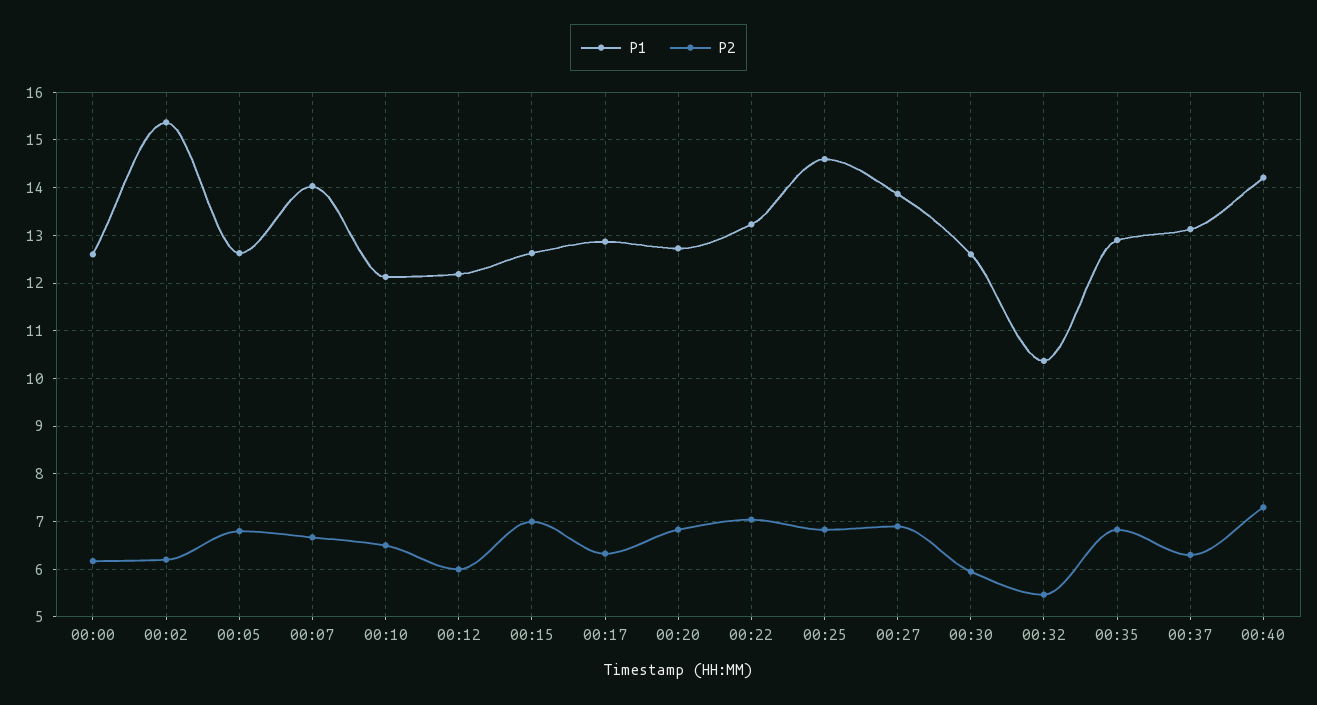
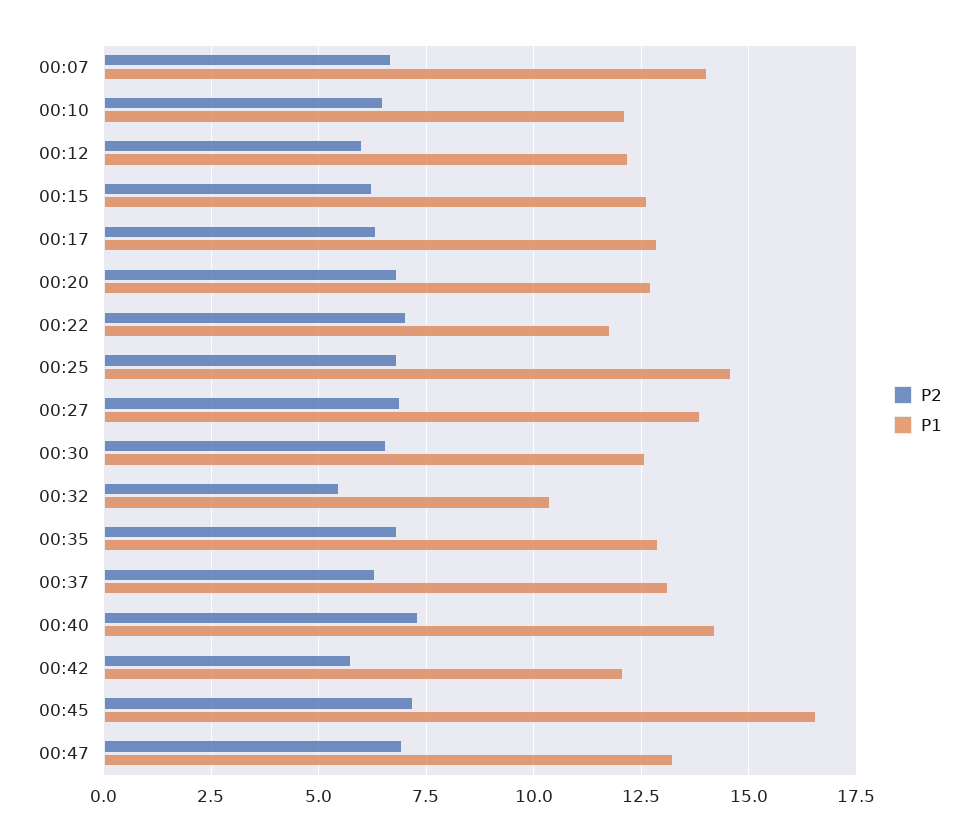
P1, 00:00: 12.6 -> none
P2, 00:00: 6.2 -> none
P1, 00:02: 15.4 -> none
P2, 00:02: 6.2 -> none
P1, 00:05: 12.6 -> none
P2, 00:05: 6.8 -> none
P2, 00:15: 7 -> 6.25
P1, 00:22: 13.2 -> 11.75
P2, 00:30: 6 -> 6.5
P2, 00:42: none -> 5.75
P1, 00:42: none -> 12
P2, 00:45: none -> 7.25
P1, 00:45: none -> 16.5
P2, 00:47: none -> 7
P1, 00:47: none -> 13.25

